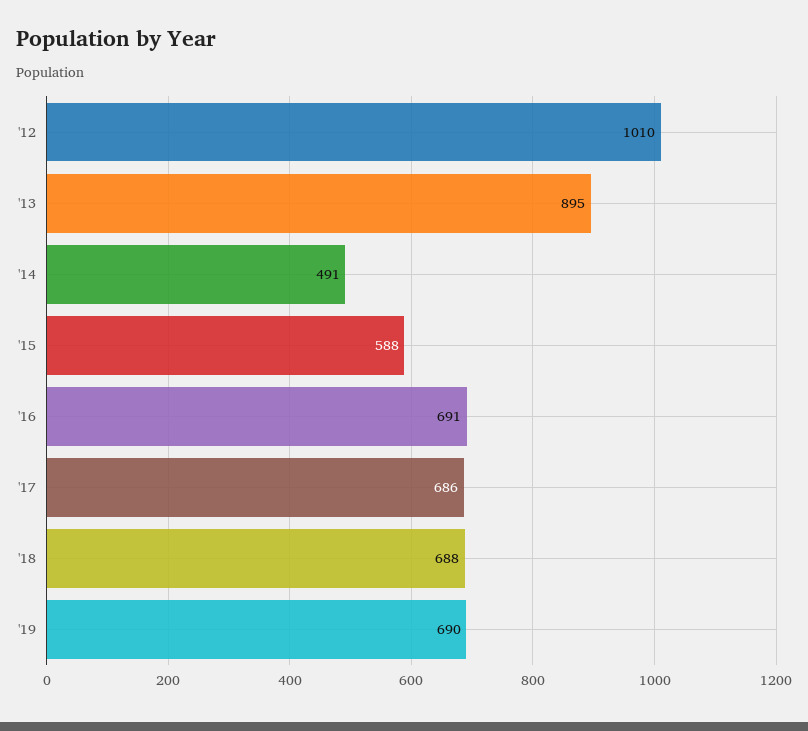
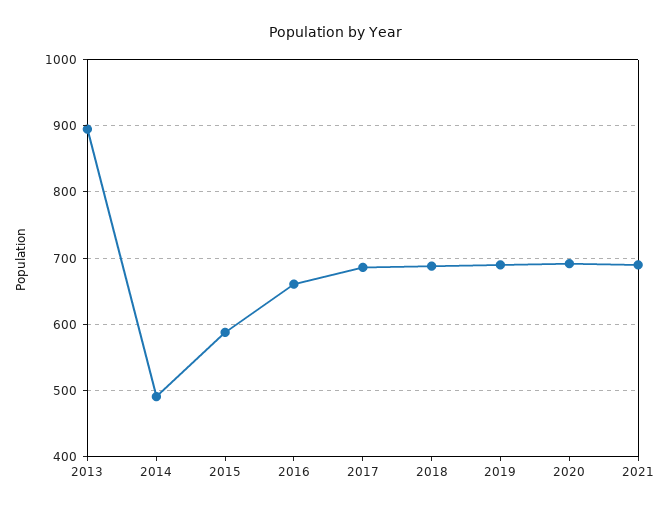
'12: 1010 -> none
'16: 691 -> 660
2020: none -> 690
2021: none -> 690

